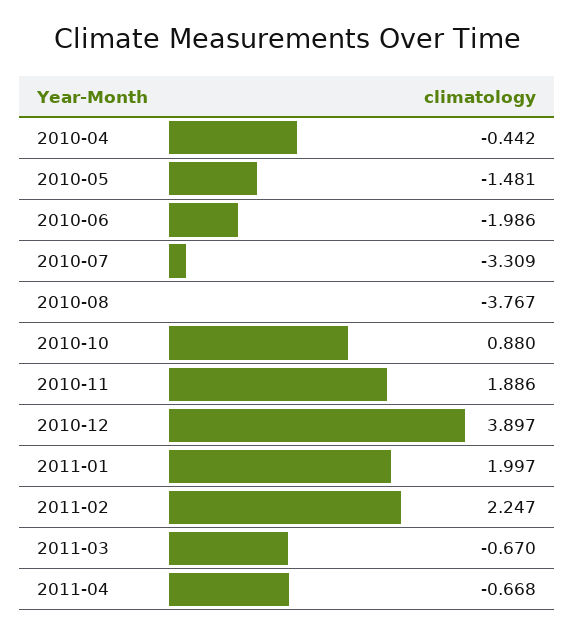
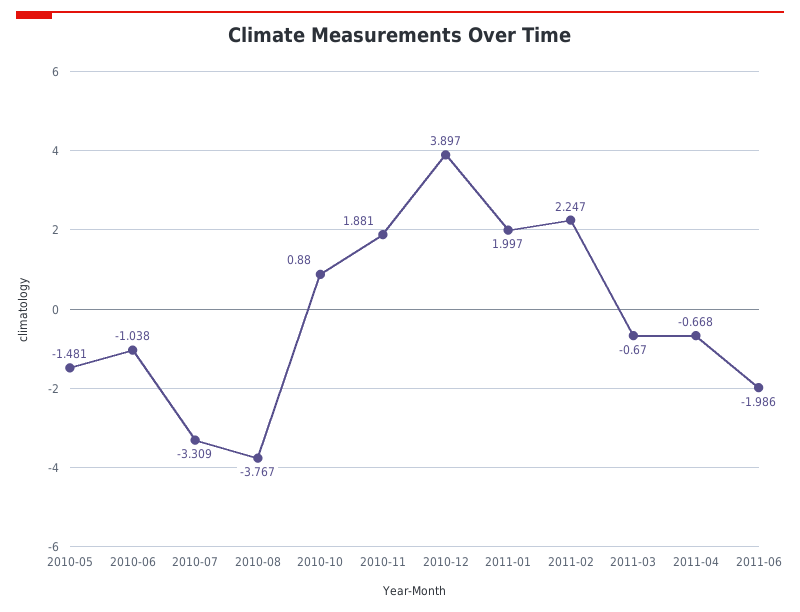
2010-04: -0.442 -> none
2010-06: -1.986 -> -1.038
2010-11: 1.886 -> 1.881
2011-06: none -> -1.986

